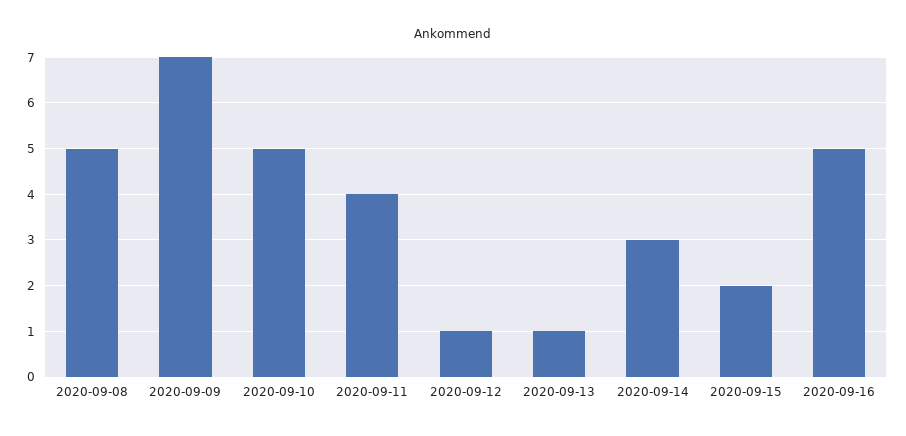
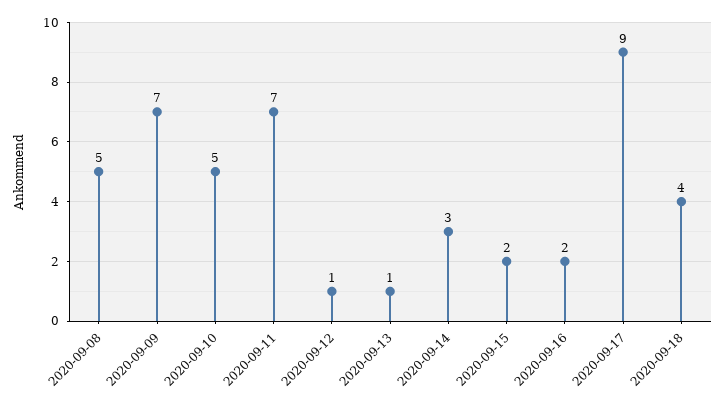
2020-09-11: 4 -> 7
2020-09-16: 5 -> 2
2020-09-17: none -> 9
2020-09-18: none -> 4

